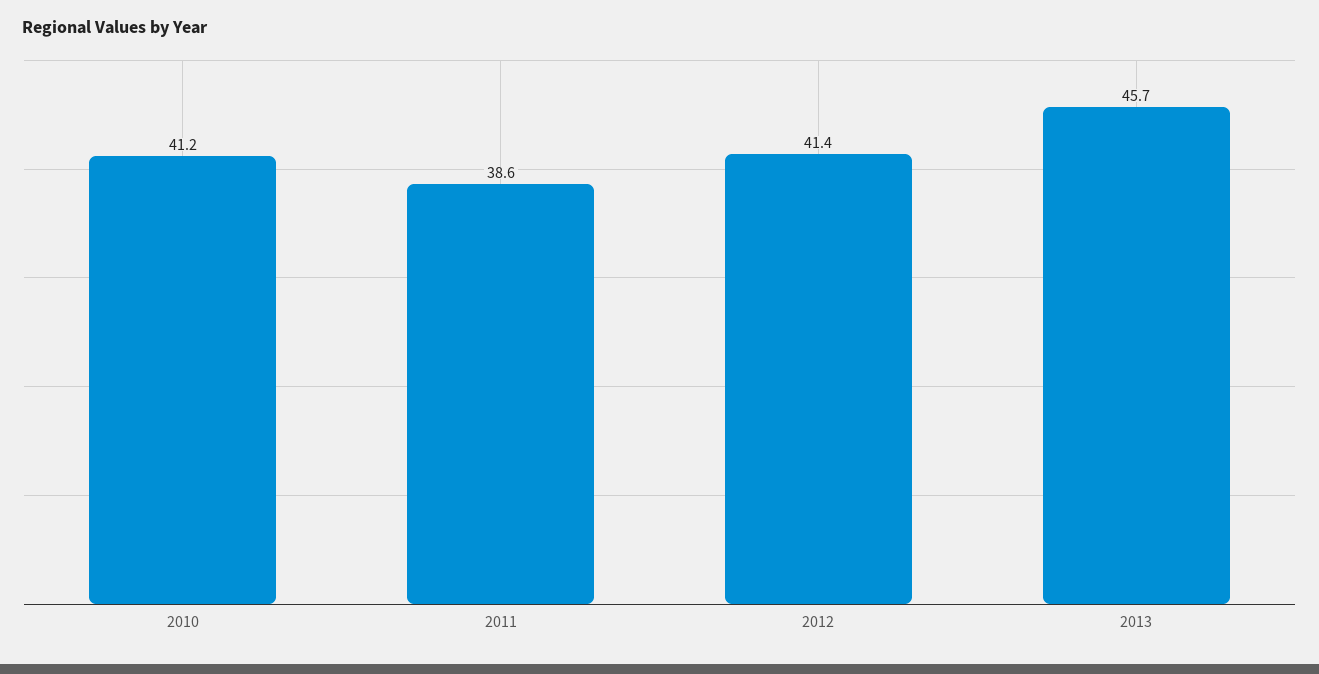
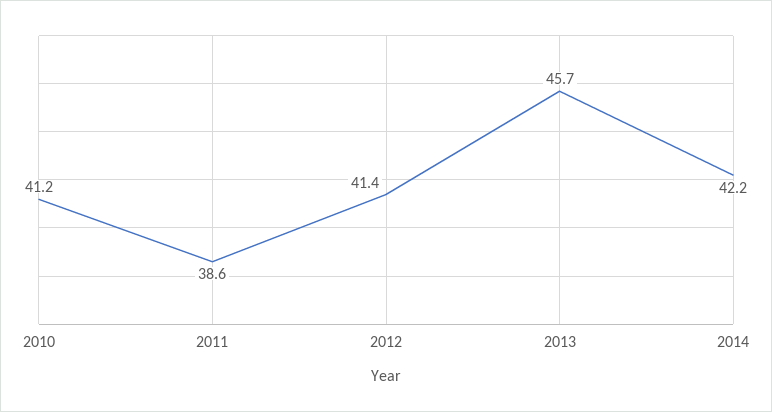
2014: none -> 42.2

